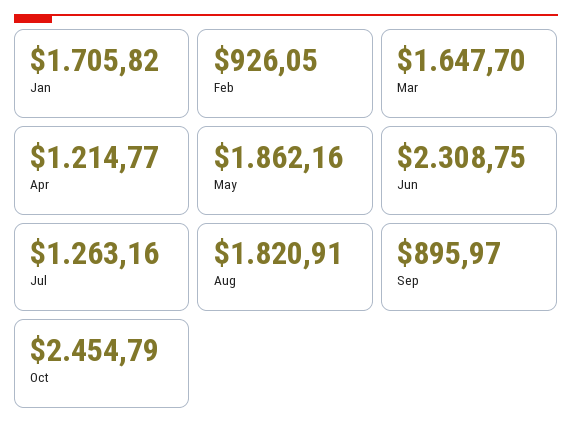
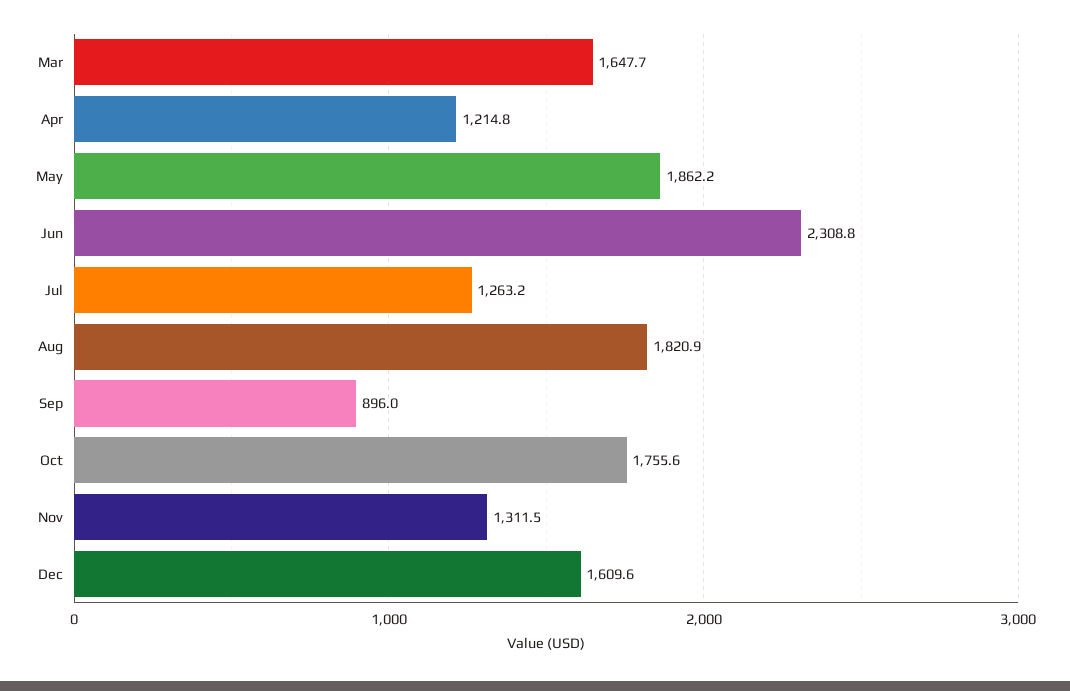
Jan: 1705.82 -> none
Feb: 926.05 -> none
Oct: 2454.79 -> 1755.6
Nov: none -> 1311.5
Dec: none -> 1609.6

